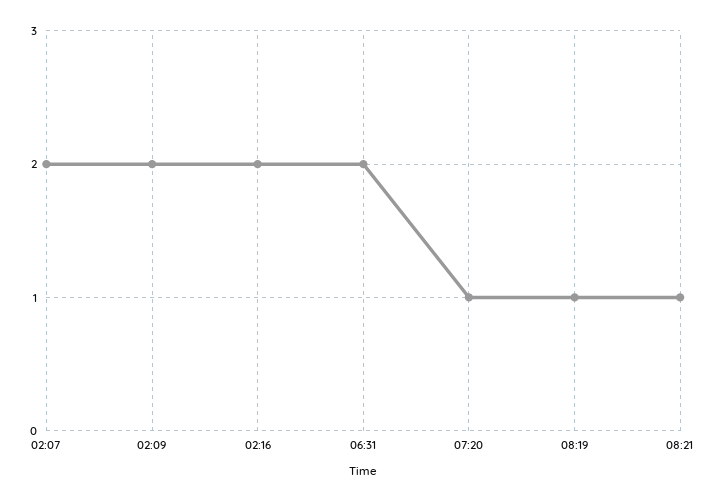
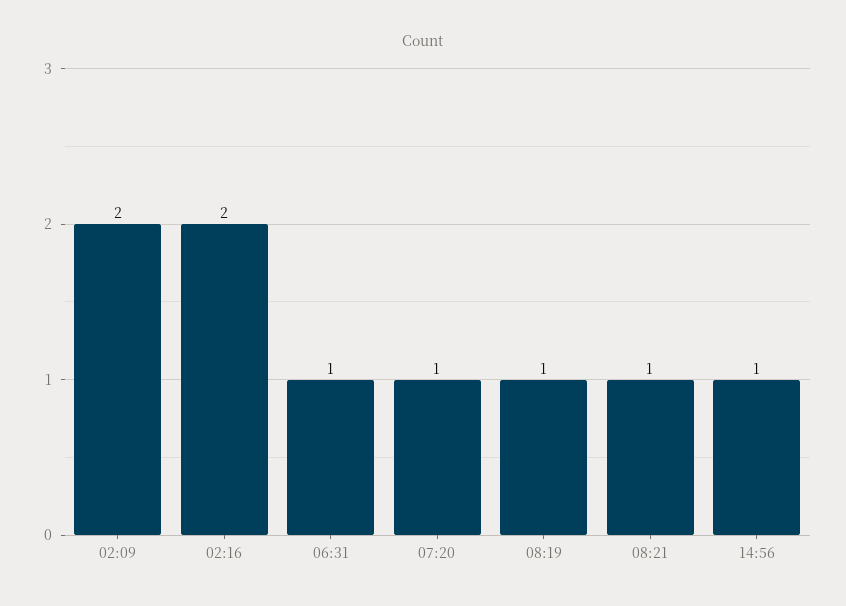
02:07: 2 -> none
06:31: 2 -> 1
14:56: none -> 1

